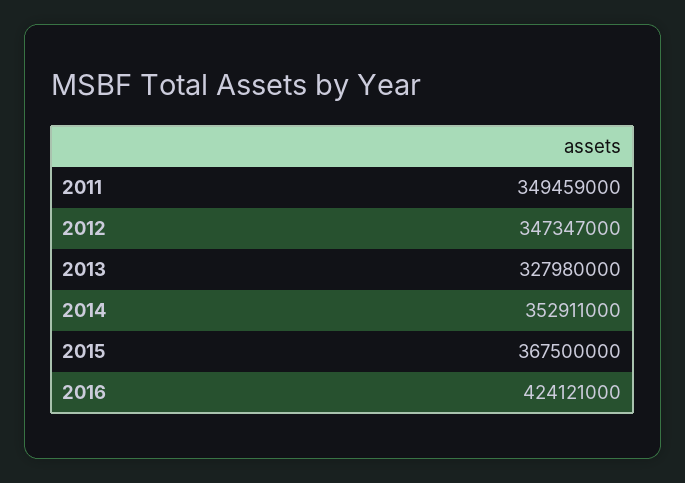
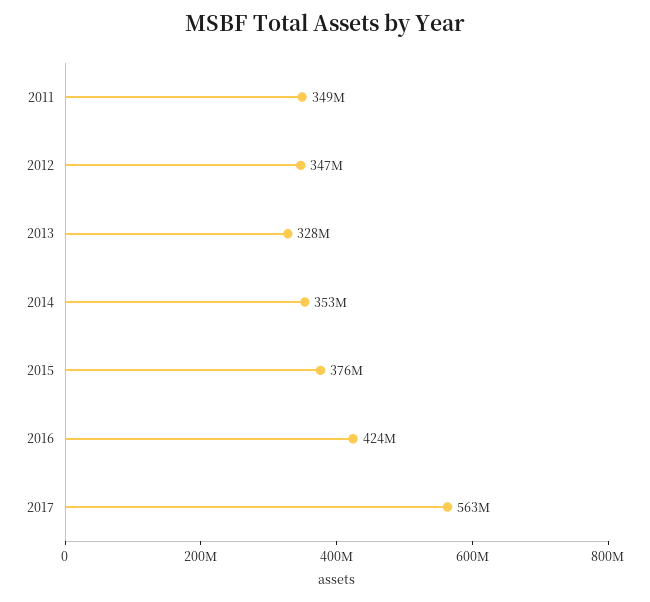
2015: 367500000 -> 376000000
2017: none -> 563000000

